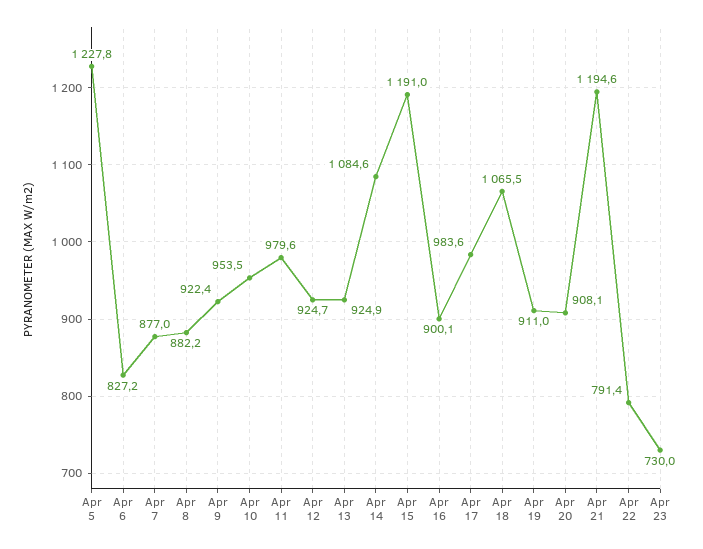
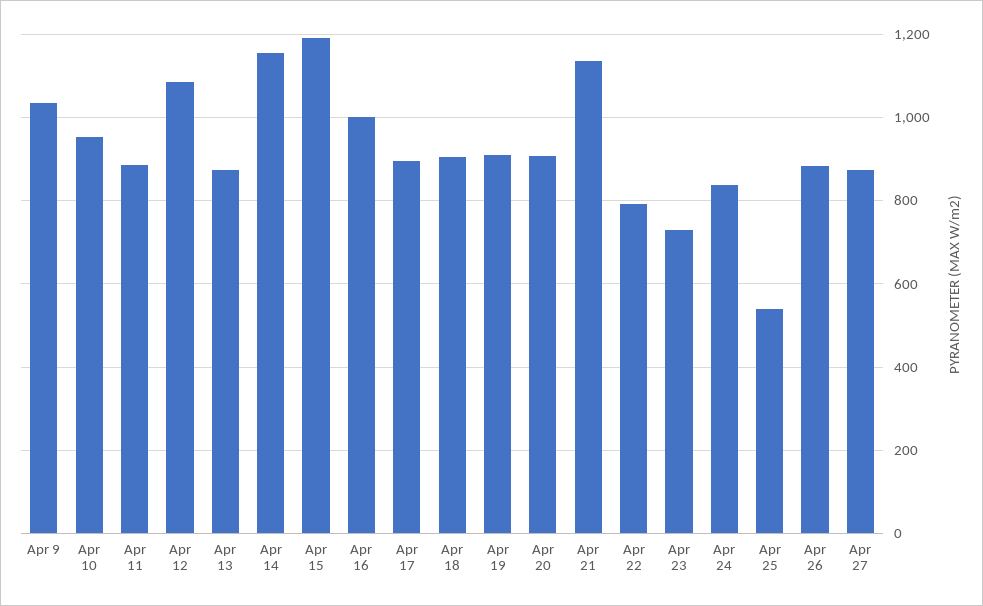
Apr 5: 1227.8 -> none
Apr 6: 827.2 -> none
Apr 7: 877 -> none
Apr 8: 882.2 -> none
Apr 9: 922.4 -> 1040
Apr 11: 979.6 -> 880
Apr 12: 924.7 -> 1080
Apr 13: 924.9 -> 880
Apr 14: 1084.6 -> 1160
Apr 16: 900.1 -> 1000
Apr 17: 983.6 -> 900
Apr 18: 1065.5 -> 900
Apr 21: 1194.6 -> 1140
Apr 24: none -> 840
Apr 25: none -> 540
Apr 26: none -> 880
Apr 27: none -> 880

